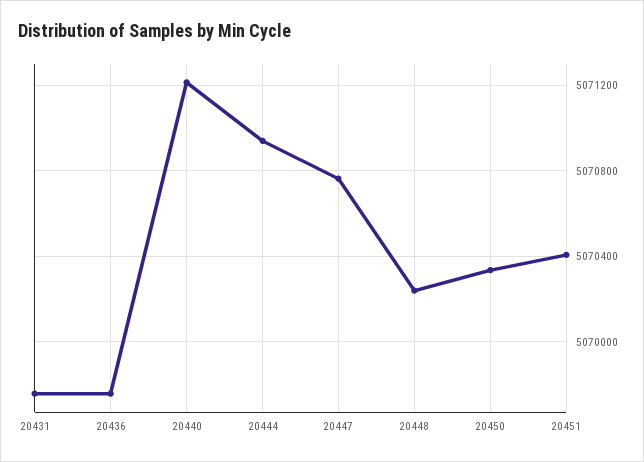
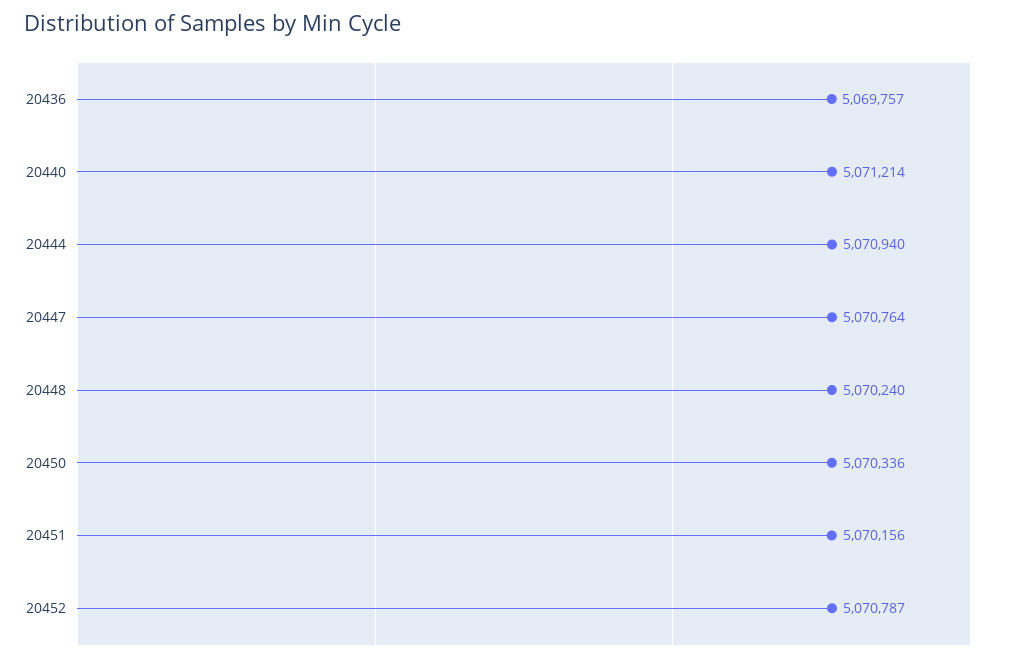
20431: 5069750 -> none
20451: 5070400 -> 5070156
20452: none -> 5070787

